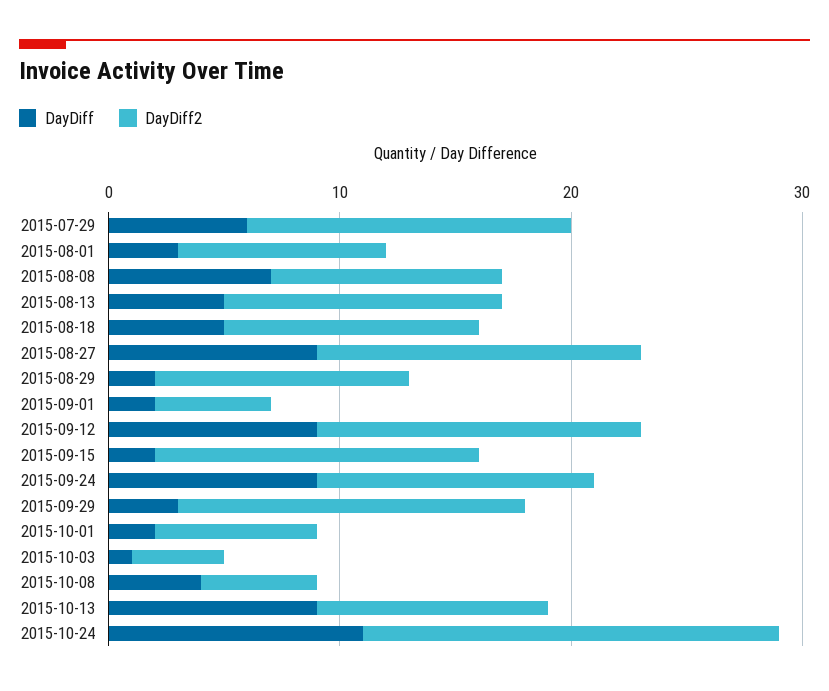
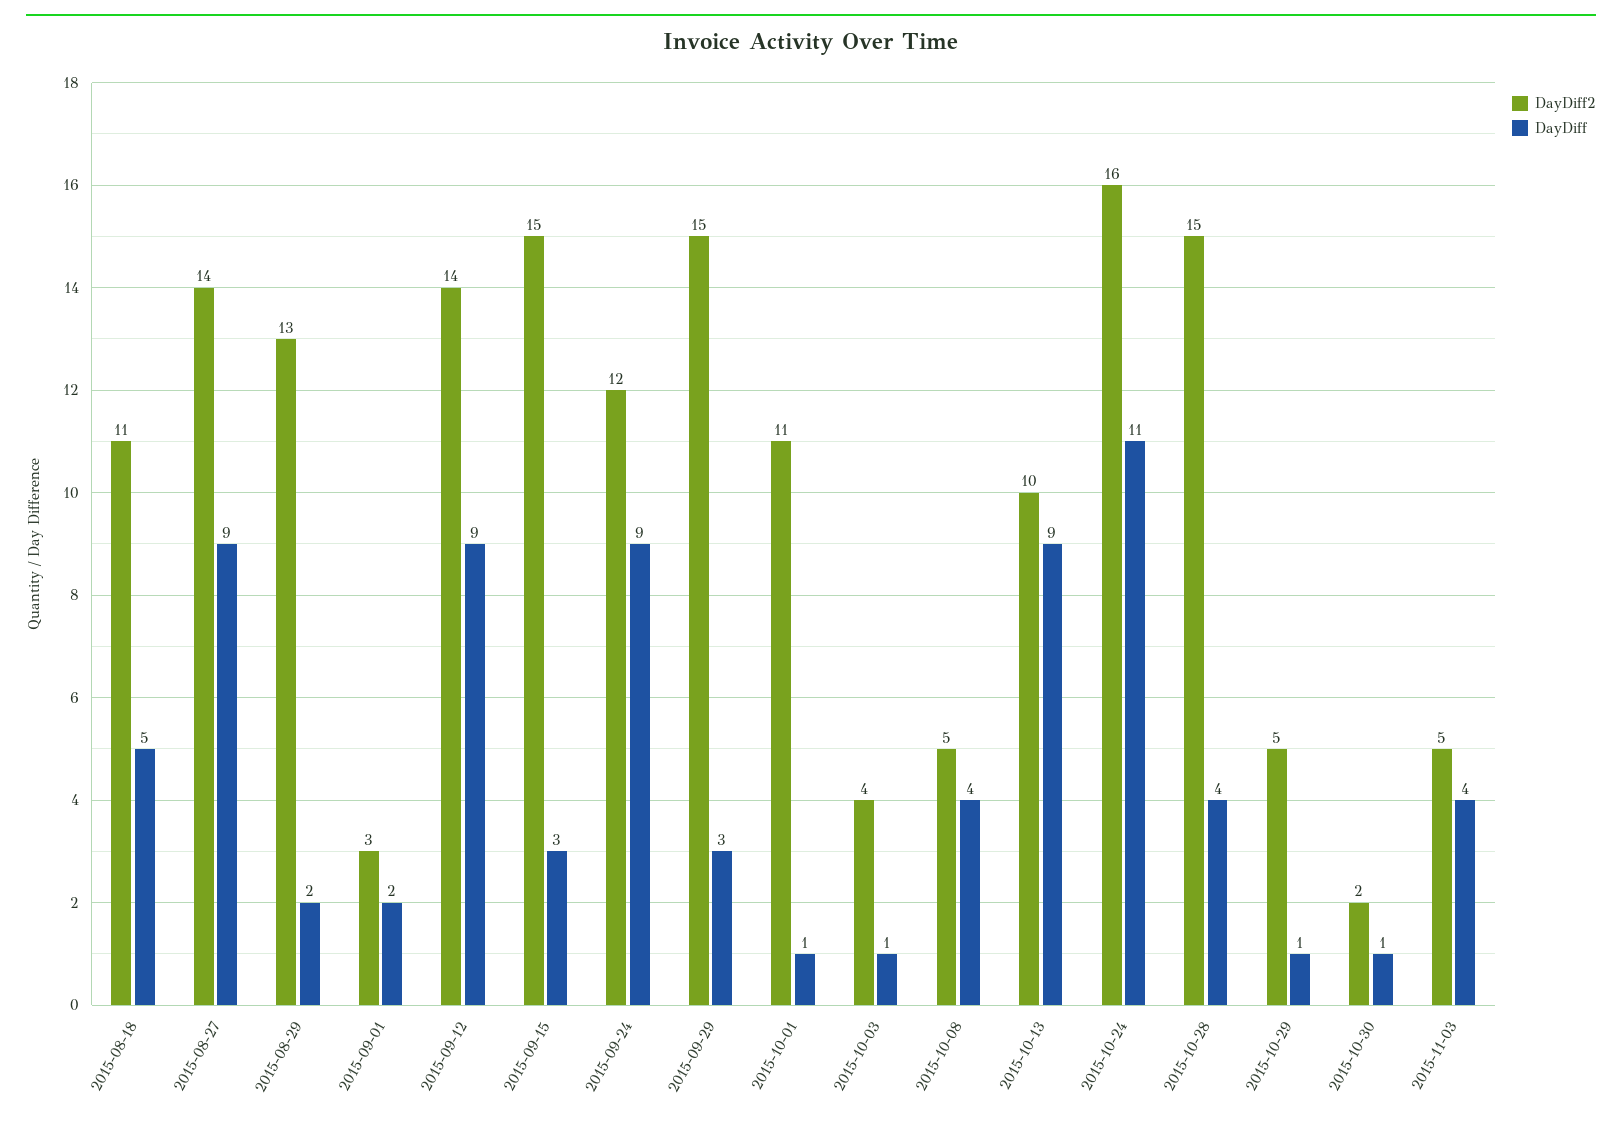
DayDiff, 2015-07-29: 6 -> none
DayDiff2, 2015-07-29: 14 -> none
DayDiff, 2015-08-01: 3 -> none
DayDiff2, 2015-08-01: 9 -> none
DayDiff, 2015-08-08: 7 -> none
DayDiff2, 2015-08-08: 10 -> none
DayDiff, 2015-08-13: 5 -> none
DayDiff2, 2015-08-13: 12 -> none
DayDiff2, 2015-08-29: 11 -> 13
DayDiff2, 2015-09-01: 5 -> 3
DayDiff, 2015-09-15: 2 -> 3
DayDiff2, 2015-09-15: 14 -> 15
DayDiff, 2015-10-01: 2 -> 1
DayDiff2, 2015-10-01: 7 -> 11
DayDiff2, 2015-10-24: 18 -> 16
DayDiff2, 2015-10-28: none -> 15
DayDiff, 2015-10-28: none -> 4
DayDiff2, 2015-10-29: none -> 5
DayDiff, 2015-10-29: none -> 1
DayDiff2, 2015-10-30: none -> 2
DayDiff, 2015-10-30: none -> 1
DayDiff2, 2015-11-03: none -> 5
DayDiff, 2015-11-03: none -> 4

